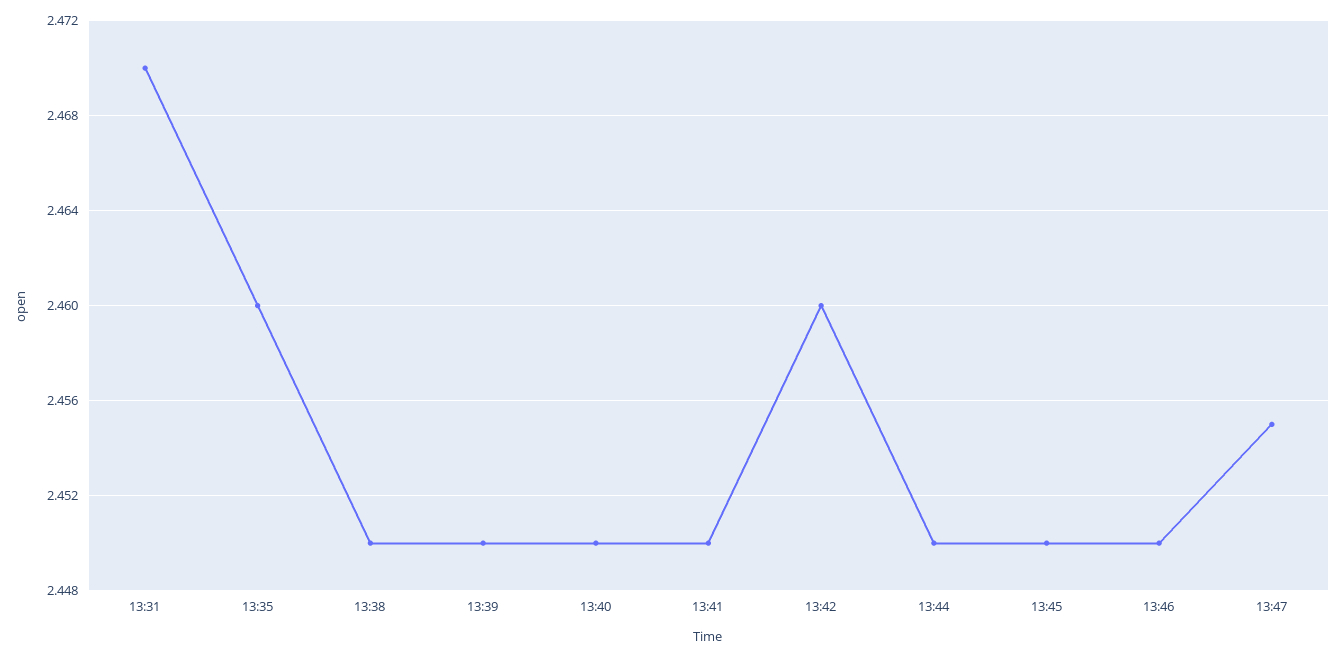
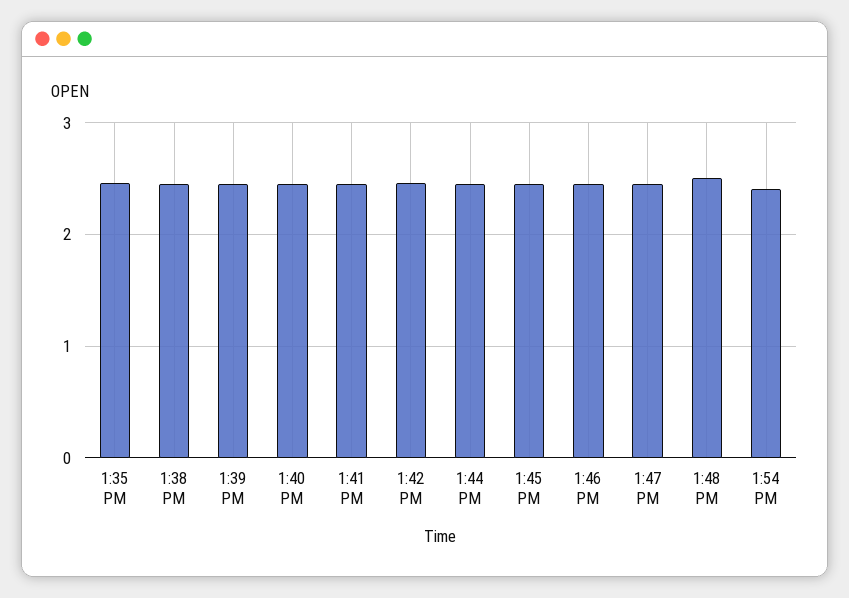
13:31: 2.47 -> none
1:48 PM: none -> 2.5
1:54 PM: none -> 2.4

